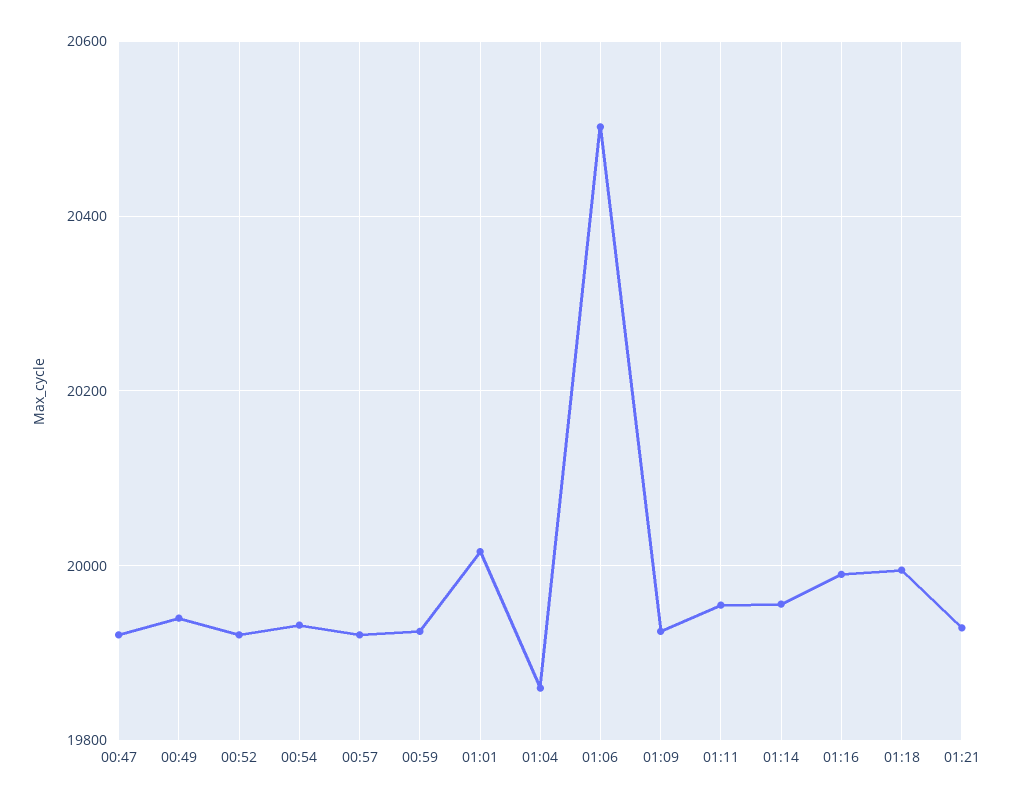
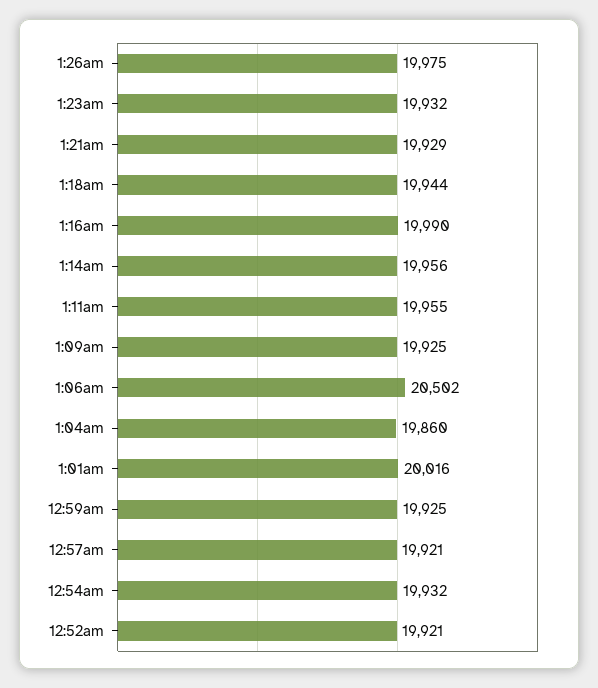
00:47: 19920 -> none
00:49: 19940 -> none
01:18: 20000 -> 19944
1:26am: none -> 19975
1:23am: none -> 19932

